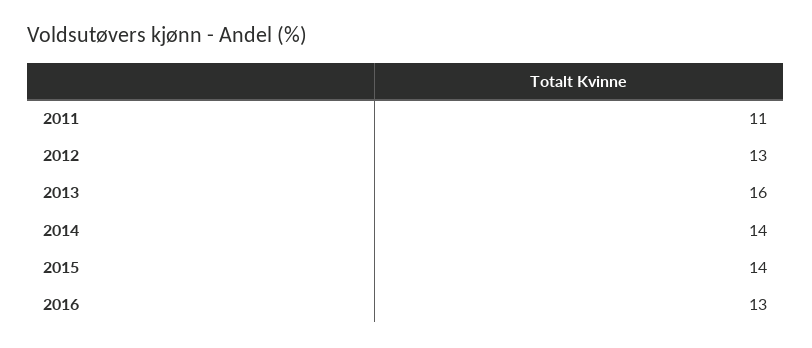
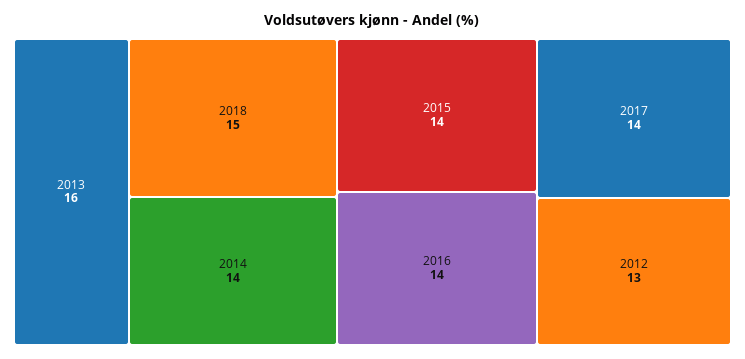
2011: 11 -> none
2016: 13 -> 14
2018: none -> 15
2017: none -> 14

